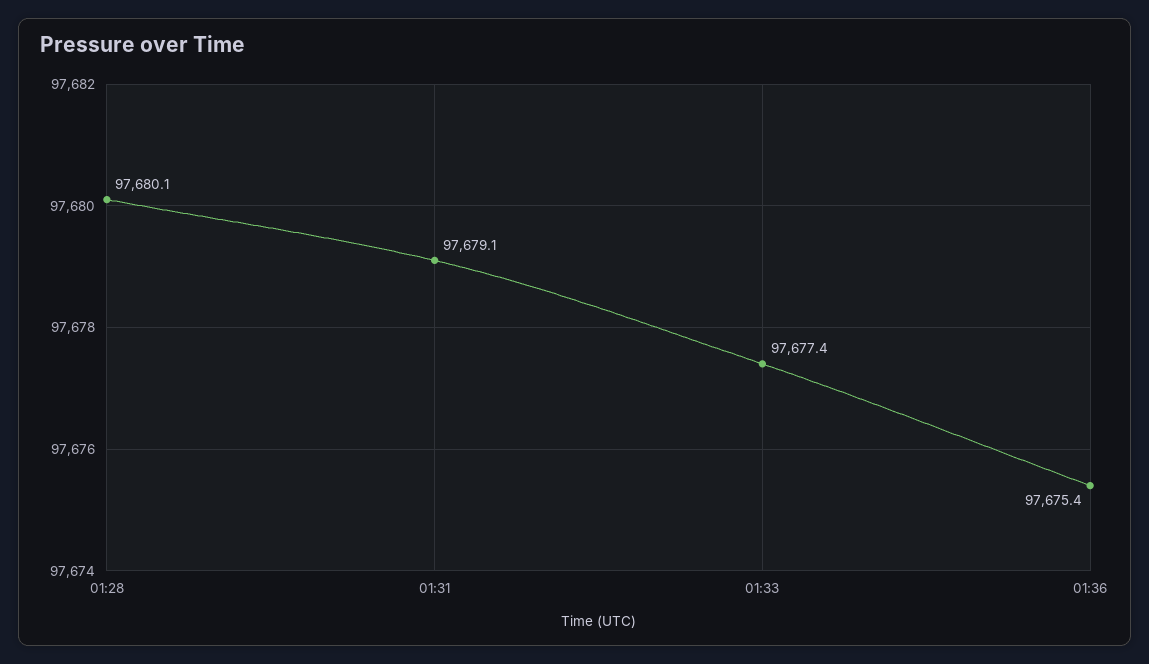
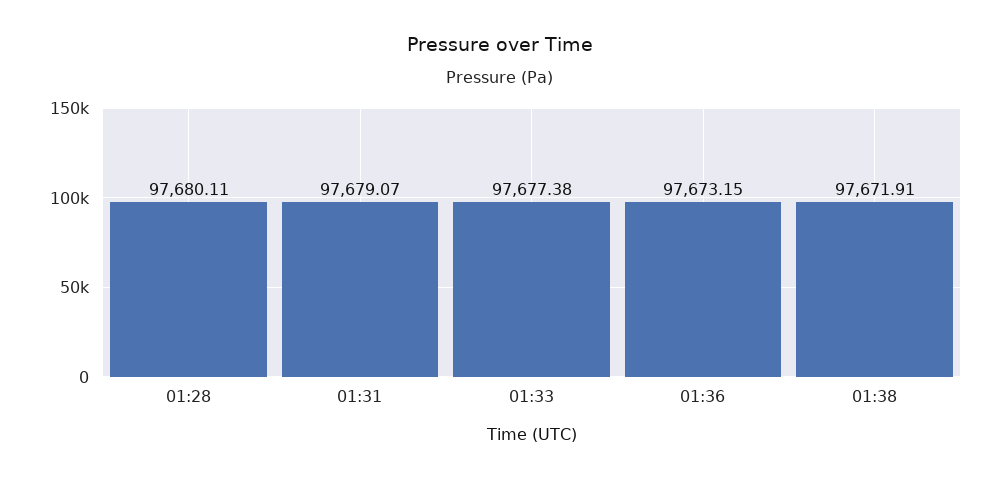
01:36: 97675.4 -> 97673.15
01:38: none -> 97671.91

